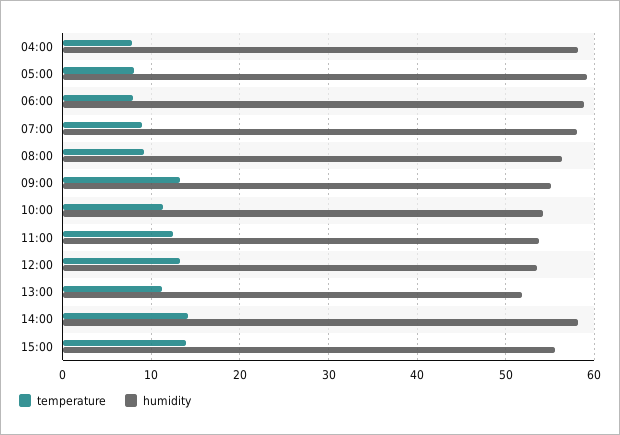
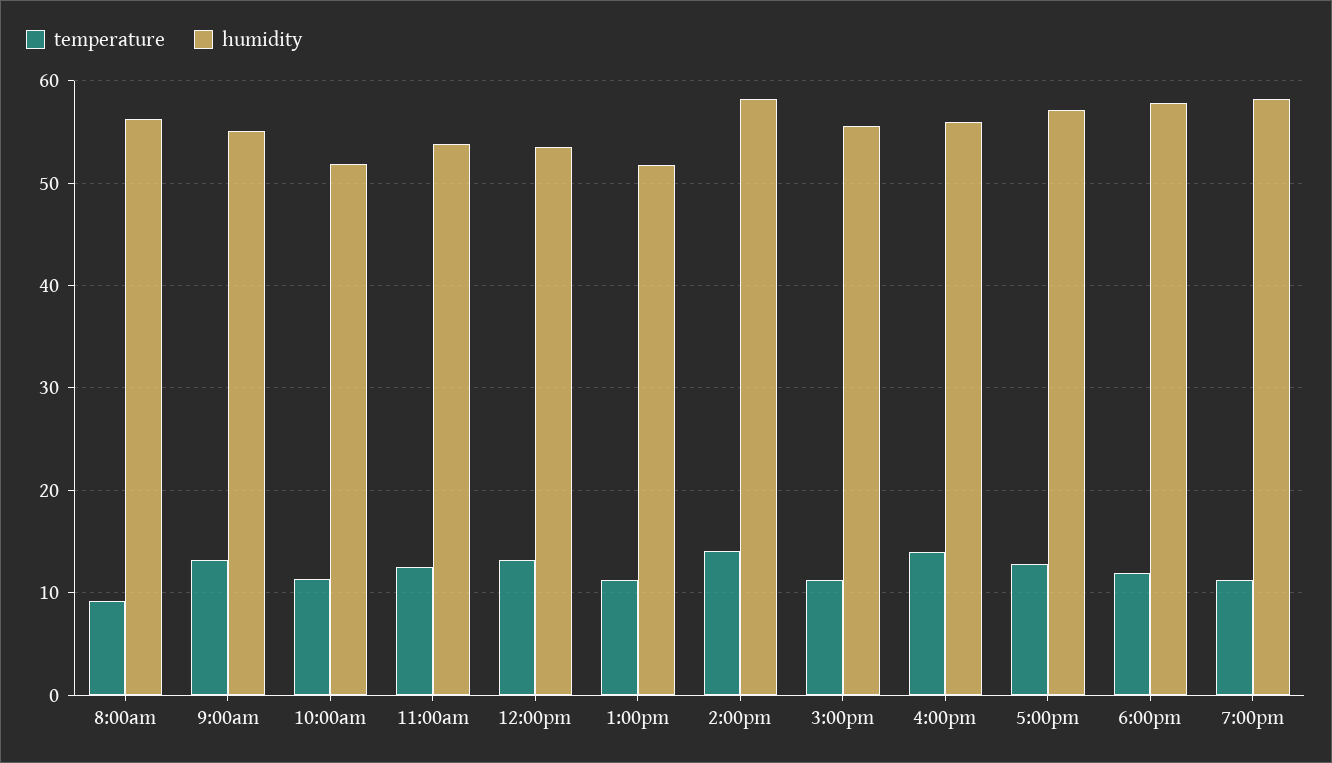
temperature, 04:00: 8 -> none
humidity, 04:00: 58 -> none
temperature, 05:00: 8 -> none
humidity, 05:00: 59 -> none
temperature, 06:00: 8 -> none
humidity, 06:00: 59 -> none
temperature, 07:00: 9 -> none
humidity, 07:00: 58 -> none
humidity, 10:00: 54 -> 52
temperature, 15:00: 14 -> 11
temperature, 4:00pm: none -> 14
humidity, 4:00pm: none -> 56
temperature, 5:00pm: none -> 13
humidity, 5:00pm: none -> 57
temperature, 6:00pm: none -> 12
humidity, 6:00pm: none -> 58
temperature, 7:00pm: none -> 11
humidity, 7:00pm: none -> 58

